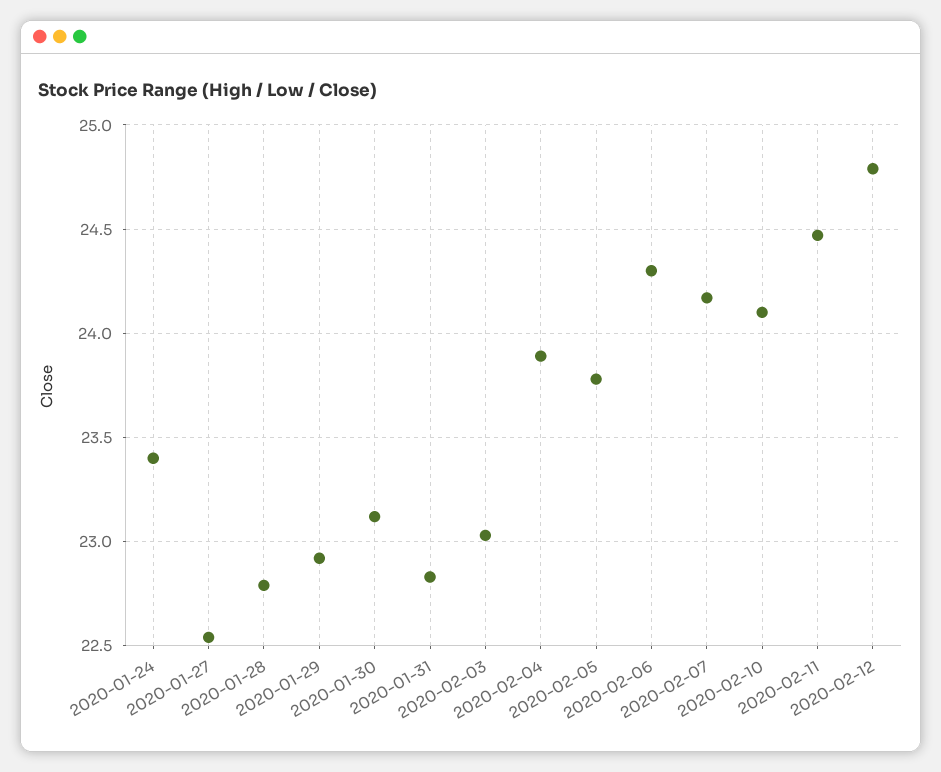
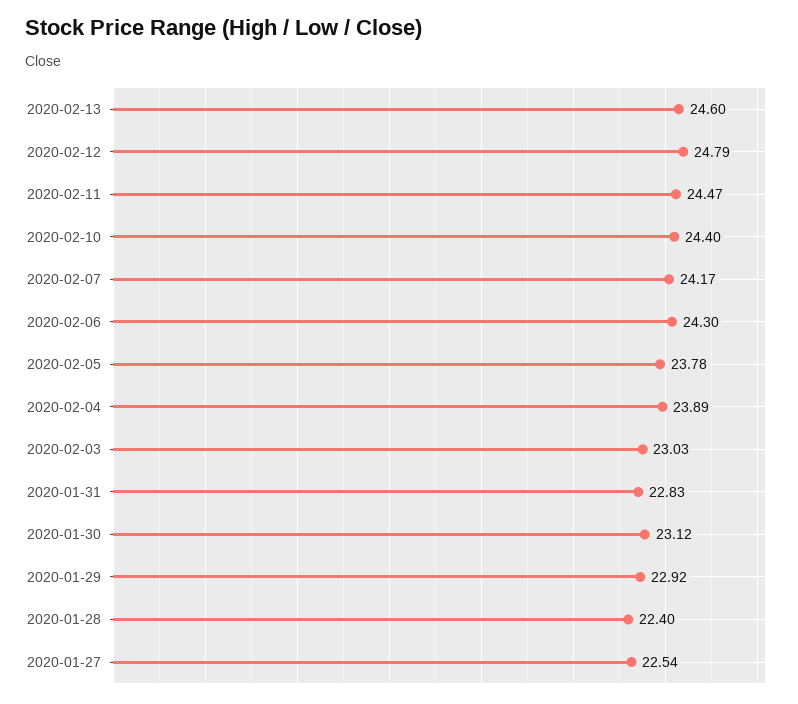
2020-01-24: 23.4 -> none
2020-01-28: 22.8 -> 22.4
2020-02-10: 24.1 -> 24.4
2020-02-13: none -> 24.6

